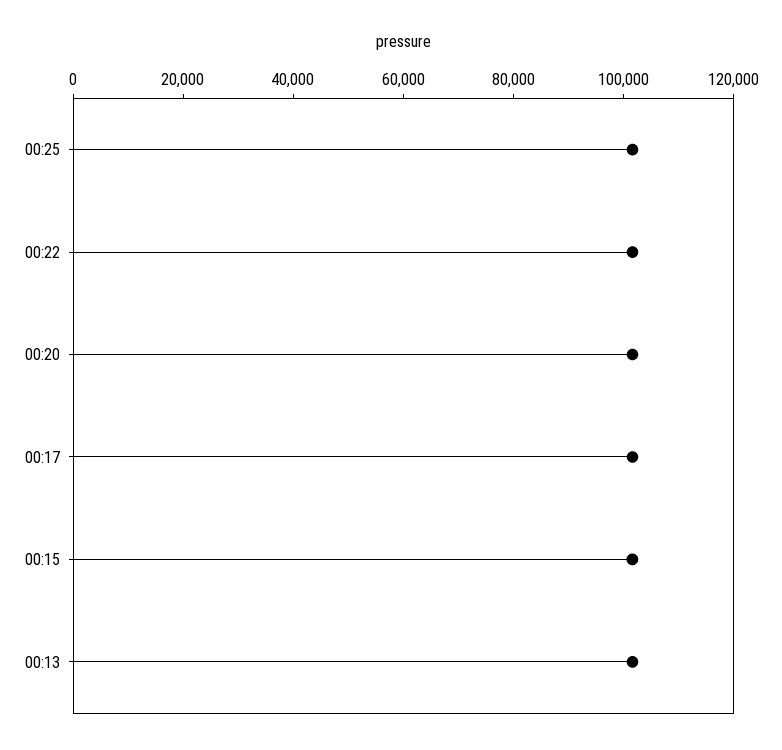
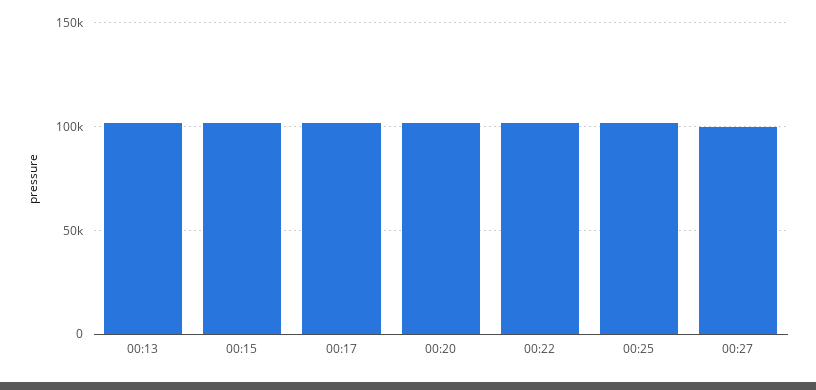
00:27: none -> 100000

